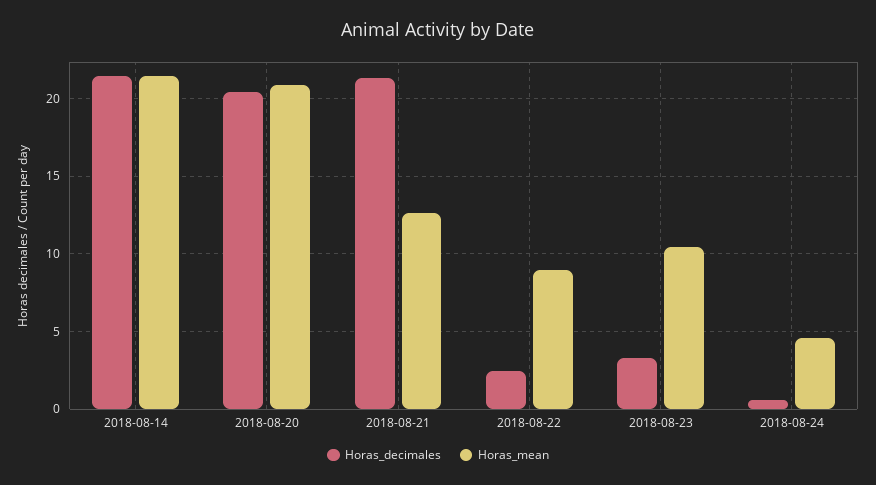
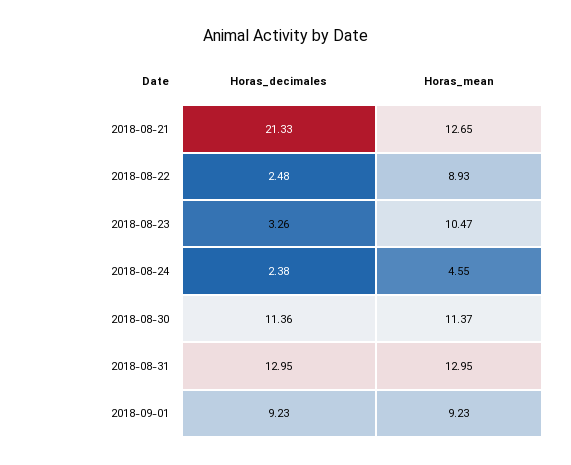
Horas_decimales, 2018-08-14: 21.5 -> none
Horas_mean, 2018-08-14: 21.5 -> none
Horas_decimales, 2018-08-20: 20.5 -> none
Horas_mean, 2018-08-20: 21 -> none
Horas_decimales, 2018-08-24: 0.5 -> 2.38
Horas_decimales, 2018-08-30: none -> 11.36
Horas_mean, 2018-08-30: none -> 11.37
Horas_decimales, 2018-08-31: none -> 12.95
Horas_mean, 2018-08-31: none -> 12.95
Horas_decimales, 2018-09-01: none -> 9.23
Horas_mean, 2018-09-01: none -> 9.23

